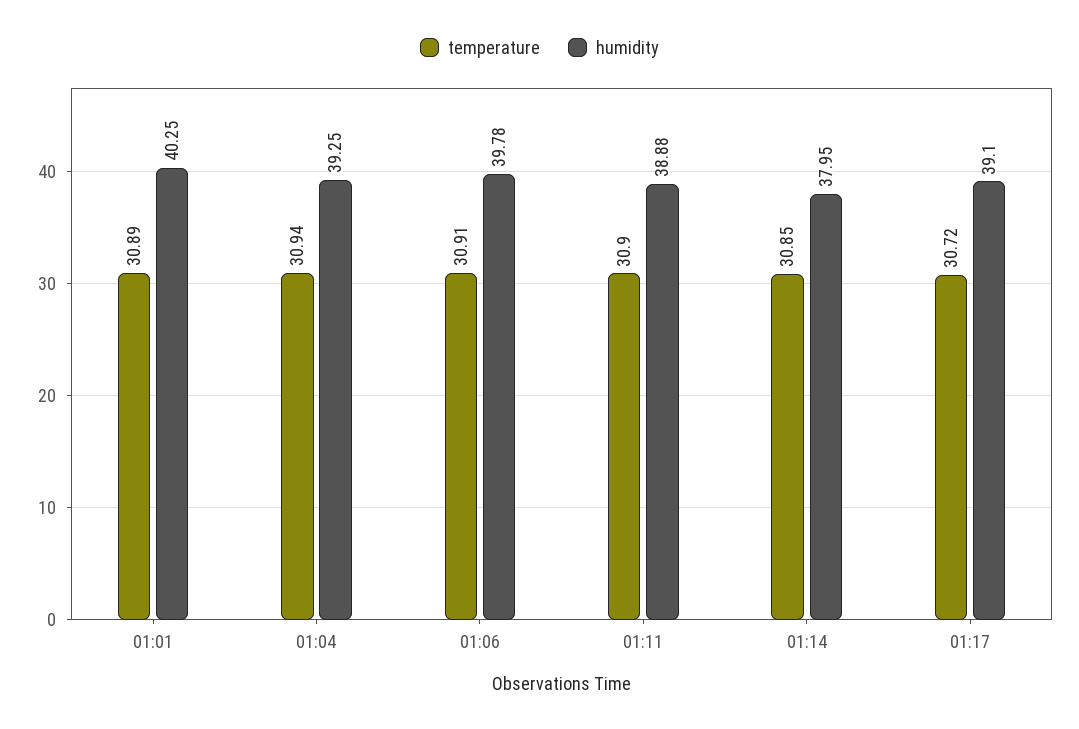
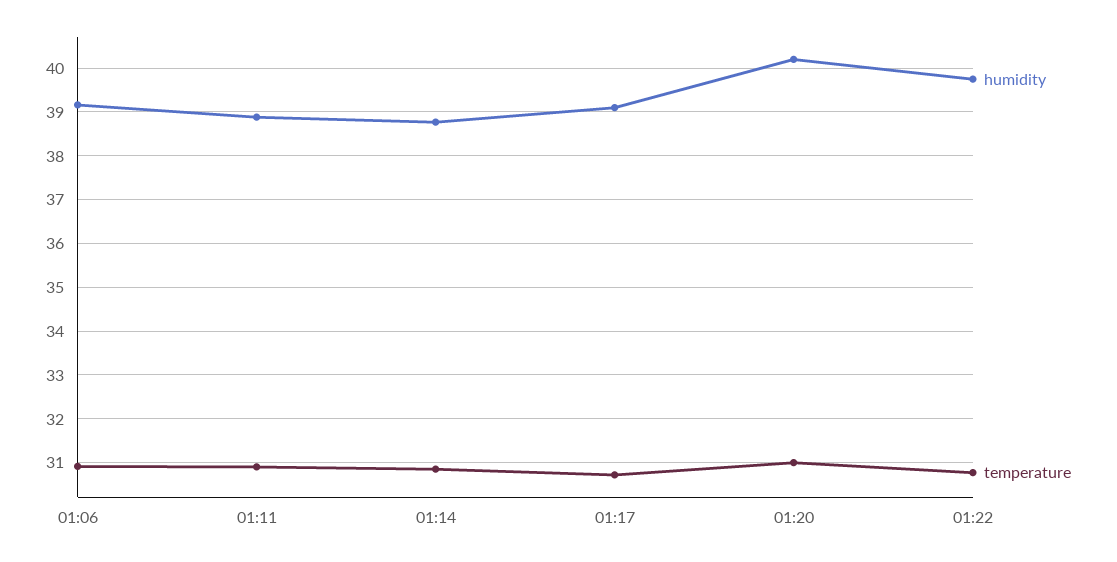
temperature, 01:01: 30.89 -> none
humidity, 01:01: 40.25 -> none
temperature, 01:04: 30.94 -> none
humidity, 01:04: 39.25 -> none
humidity, 01:06: 39.78 -> 39.2
humidity, 01:14: 37.95 -> 38.8
humidity, 01:20: none -> 40.2
temperature, 01:20: none -> 31
humidity, 01:22: none -> 39.8
temperature, 01:22: none -> 30.8

